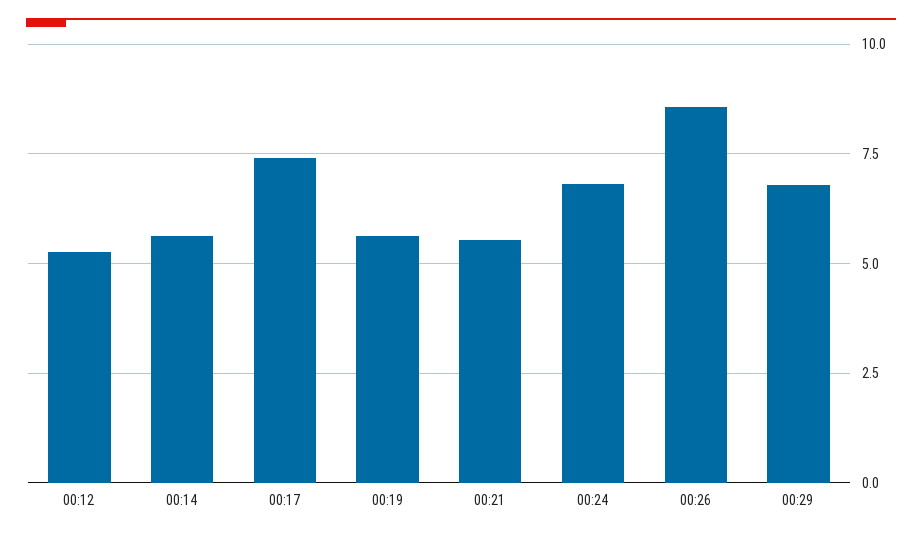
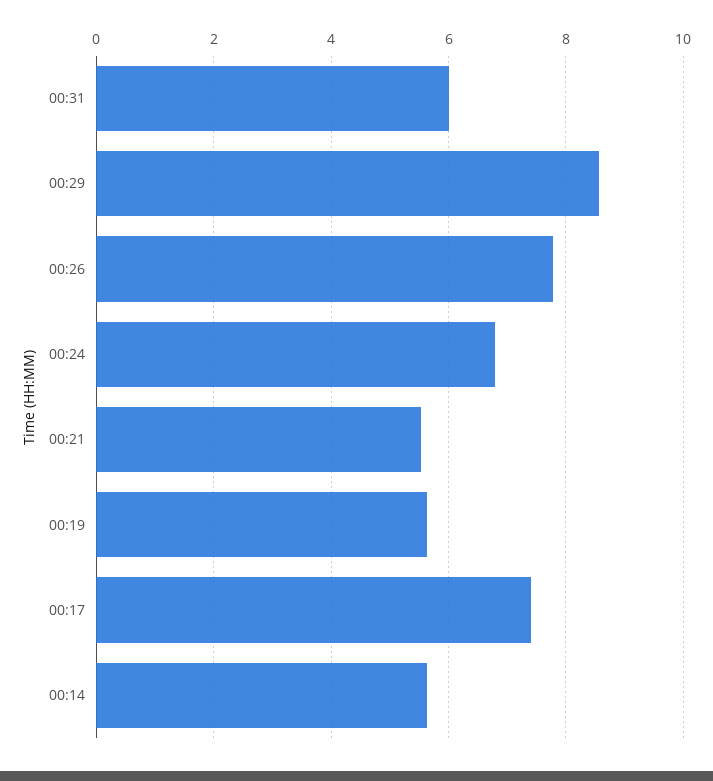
00:12: 5.25 -> none
00:26: 8.5 -> 7.8
00:29: 6.75 -> 8.6
00:31: none -> 6

